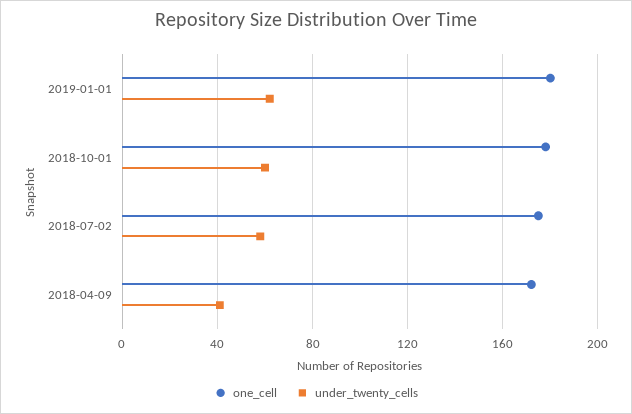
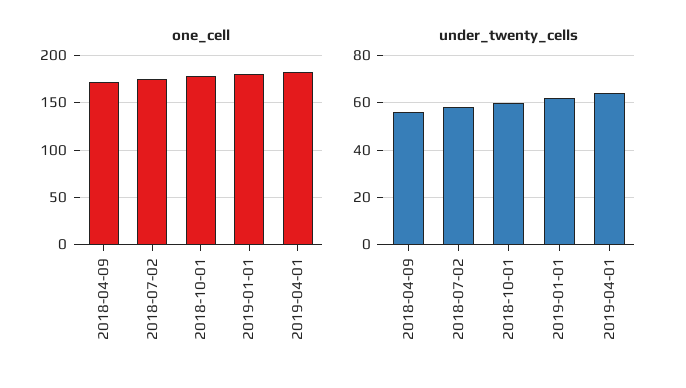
under_twenty_cells, 2018-04-09: 40 -> 55
one_cell, 2019-04-01: none -> 180
under_twenty_cells, 2019-04-01: none -> 65

